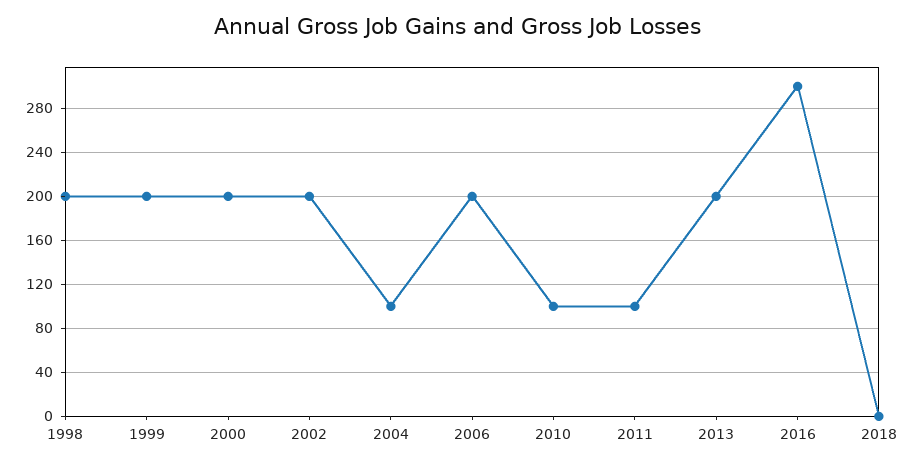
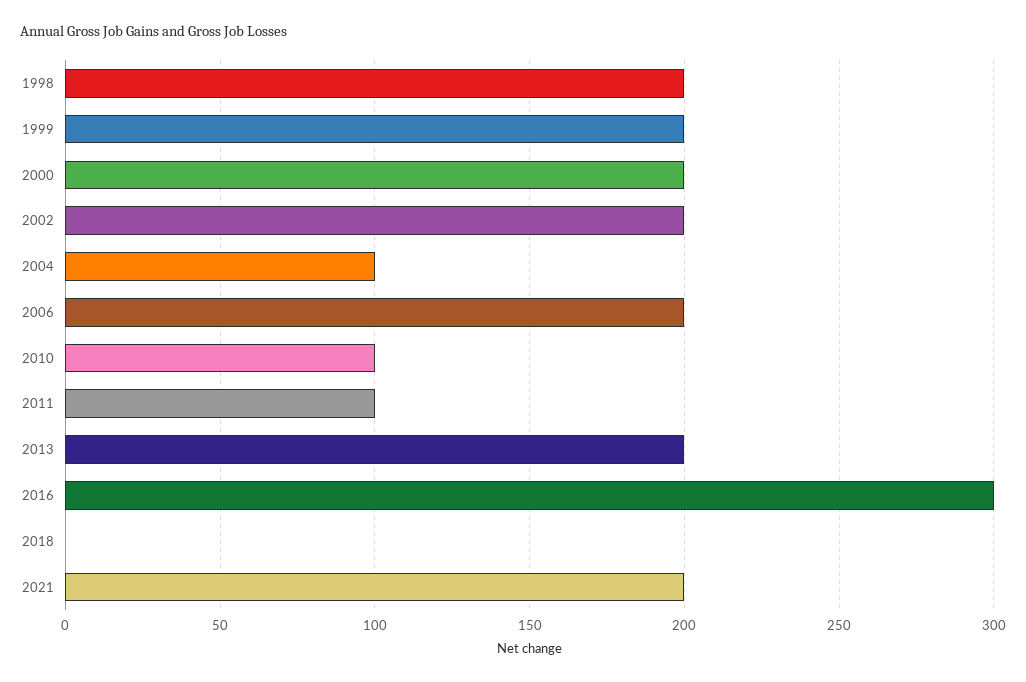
2021: none -> 200

